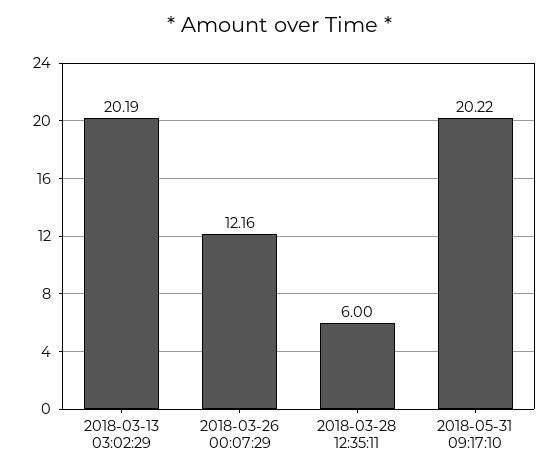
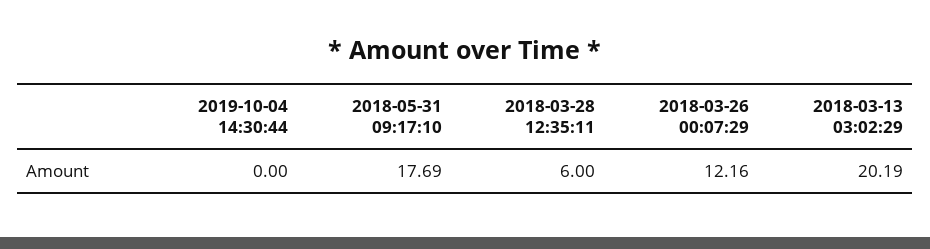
2018-05-31 09:17:10: 20.22 -> 17.69
2019-10-04 14:30:44: none -> 0

